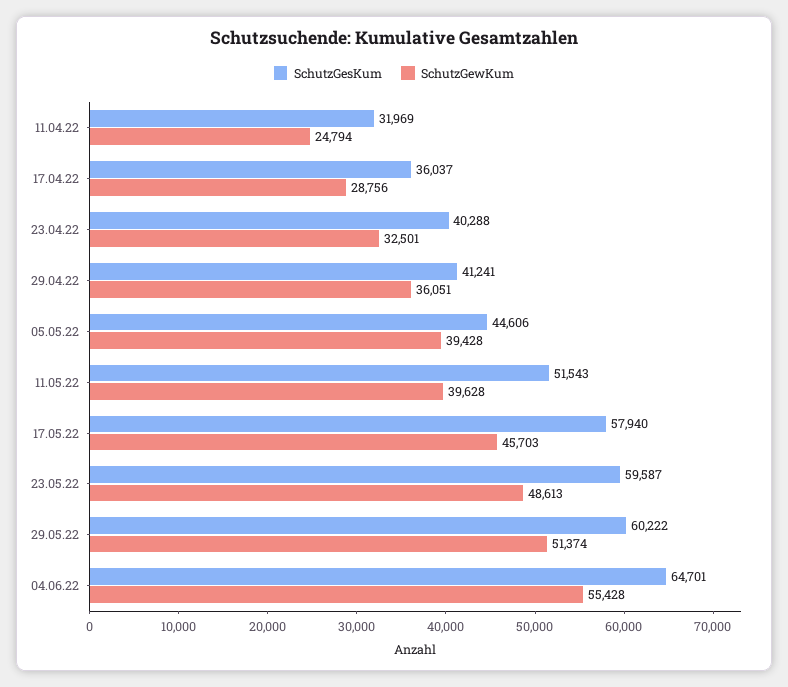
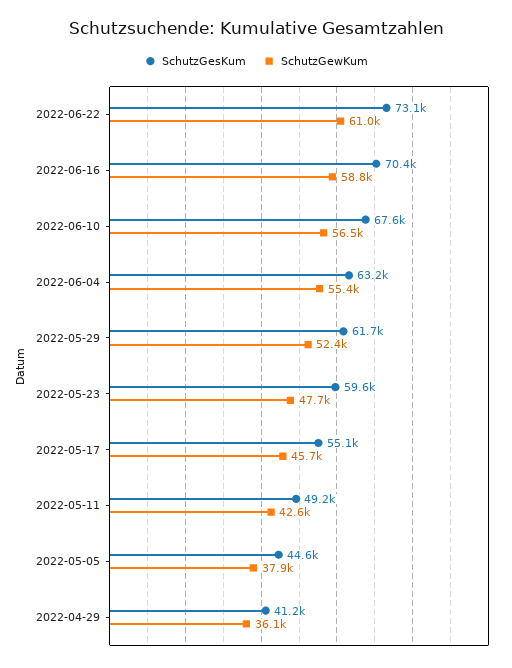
SchutzGesKum, 11.04.22: 31969 -> none
SchutzGewKum, 11.04.22: 24794 -> none
SchutzGesKum, 17.04.22: 36037 -> none
SchutzGewKum, 17.04.22: 28756 -> none
SchutzGesKum, 23.04.22: 40288 -> none
SchutzGewKum, 23.04.22: 32501 -> none
SchutzGewKum, 05.05.22: 39428 -> 37900
SchutzGesKum, 11.05.22: 51543 -> 49200
SchutzGewKum, 11.05.22: 39628 -> 42600
SchutzGesKum, 17.05.22: 57940 -> 55100
SchutzGewKum, 23.05.22: 48613 -> 47700
SchutzGesKum, 29.05.22: 60222 -> 61700
SchutzGewKum, 29.05.22: 51374 -> 52400
SchutzGesKum, 04.06.22: 64701 -> 63200
SchutzGesKum, 2022-06-22: none -> 73100
SchutzGewKum, 2022-06-22: none -> 61000
SchutzGesKum, 2022-06-16: none -> 70400
SchutzGewKum, 2022-06-16: none -> 58800
SchutzGesKum, 2022-06-10: none -> 67600
SchutzGewKum, 2022-06-10: none -> 56500

